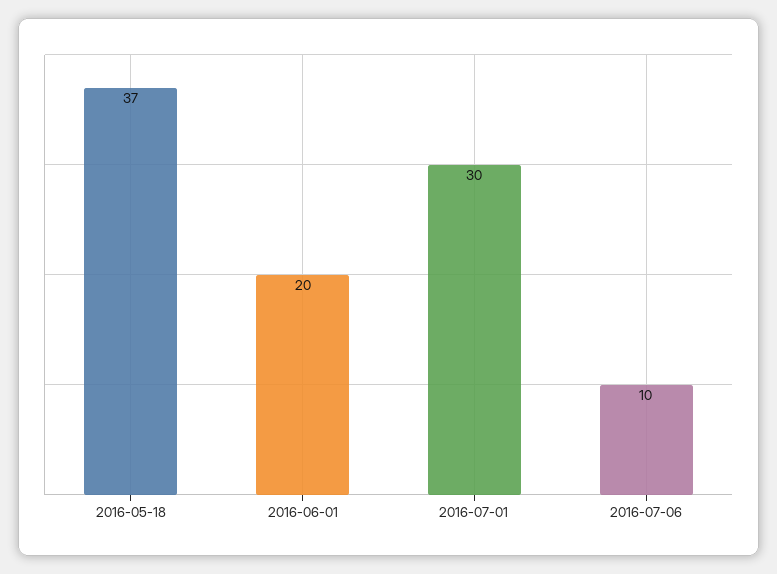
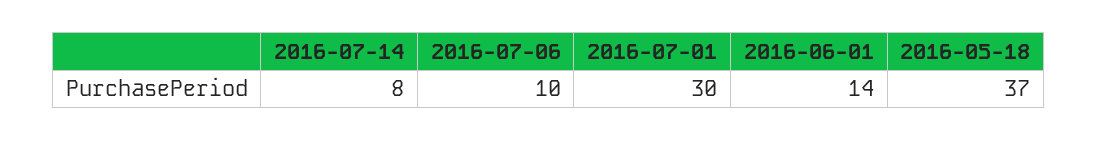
2016-06-01: 20 -> 14
2016-07-14: none -> 8

